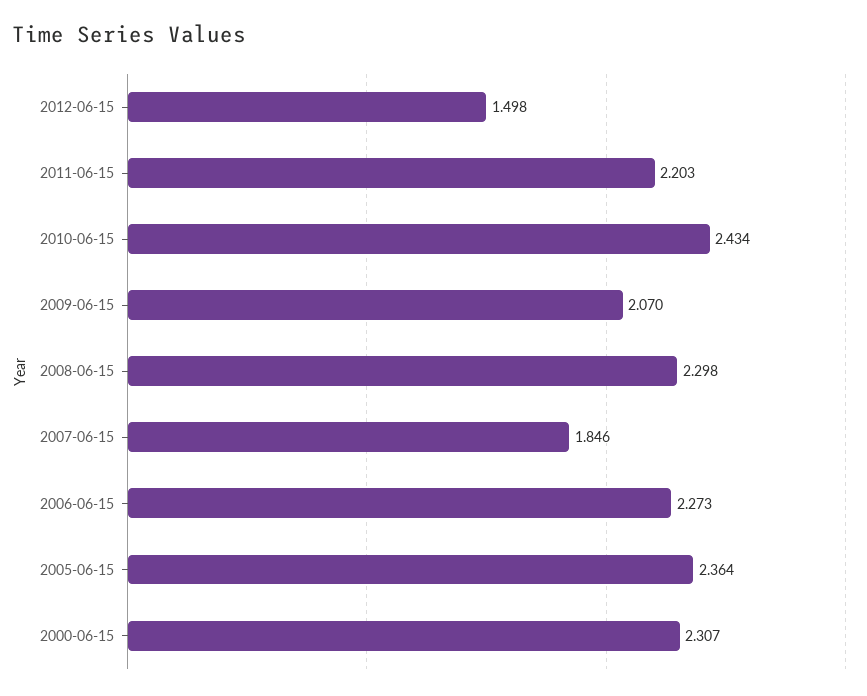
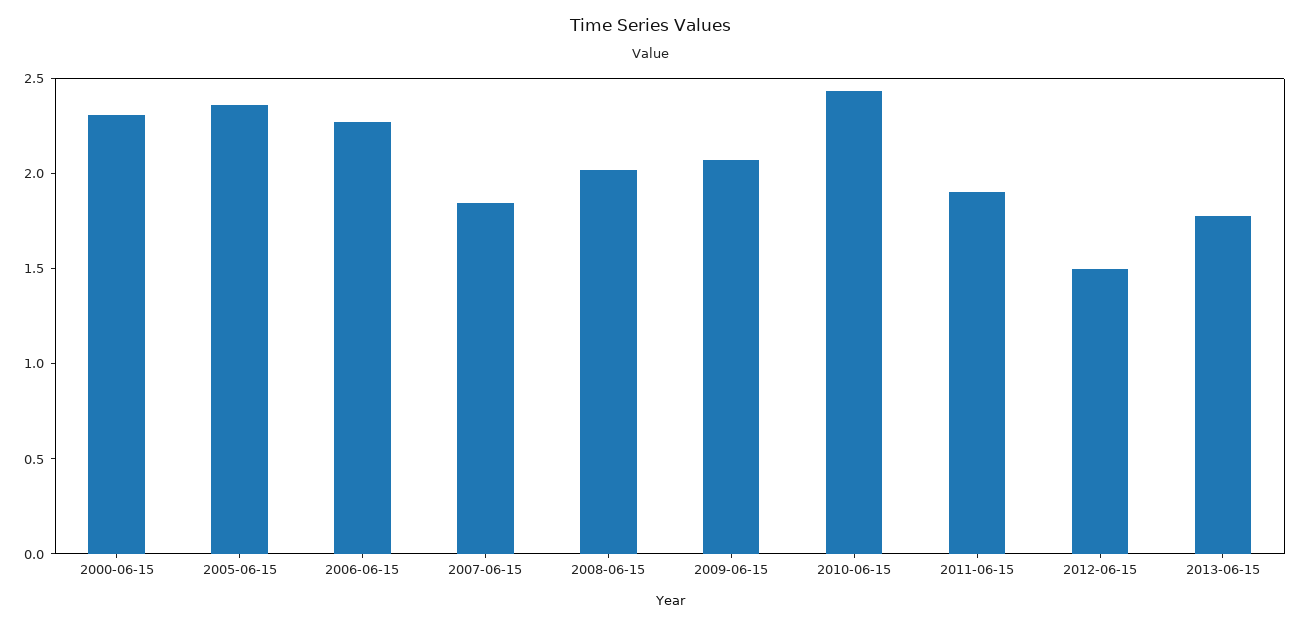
2011-06-15: 2.203 -> 1.9
2008-06-15: 2.298 -> 2
2013-06-15: none -> 1.8

